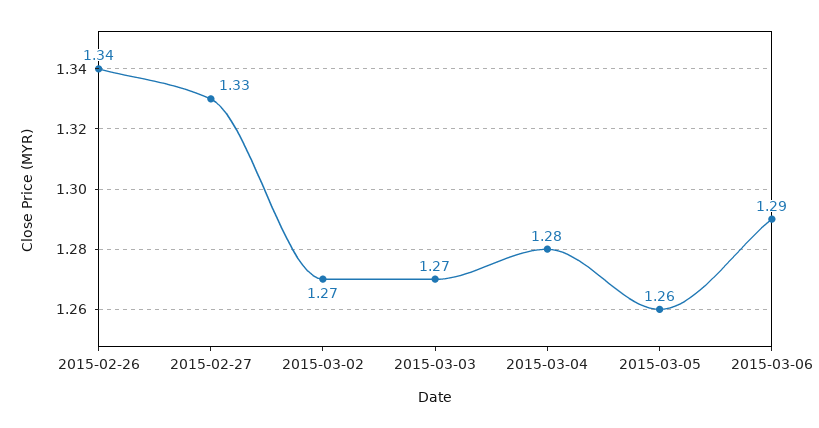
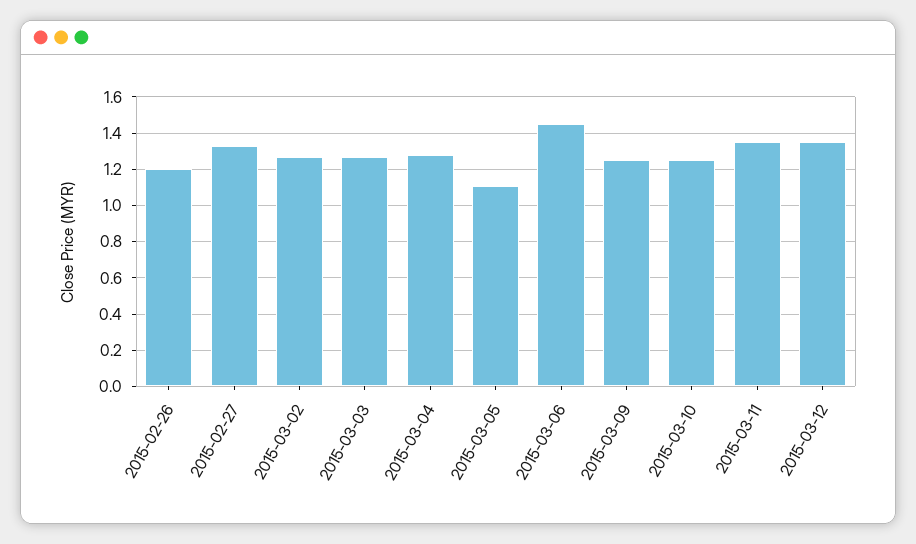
2015-02-26: 1.34 -> 1.2
2015-03-05: 1.26 -> 1.1
2015-03-06: 1.29 -> 1.45
2015-03-09: none -> 1.25
2015-03-10: none -> 1.25
2015-03-11: none -> 1.35
2015-03-12: none -> 1.35

